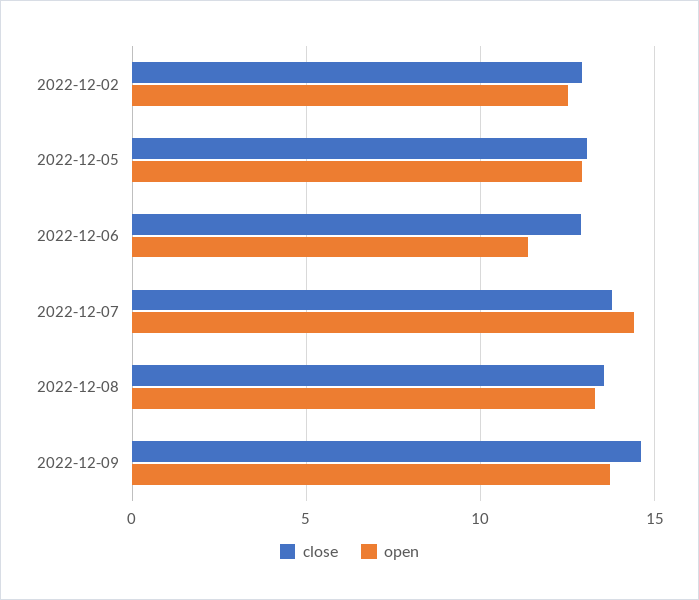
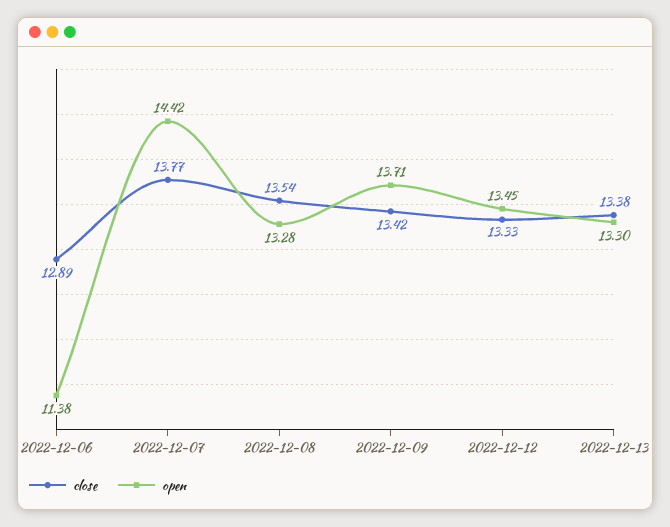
close, 2022-12-02: 13 -> none
open, 2022-12-02: 12.5 -> none
close, 2022-12-05: 13 -> none
open, 2022-12-05: 13 -> none
close, 2022-12-09: 14.5 -> 13.42
close, 2022-12-12: none -> 13.33
open, 2022-12-12: none -> 13.45
close, 2022-12-13: none -> 13.38
open, 2022-12-13: none -> 13.3

